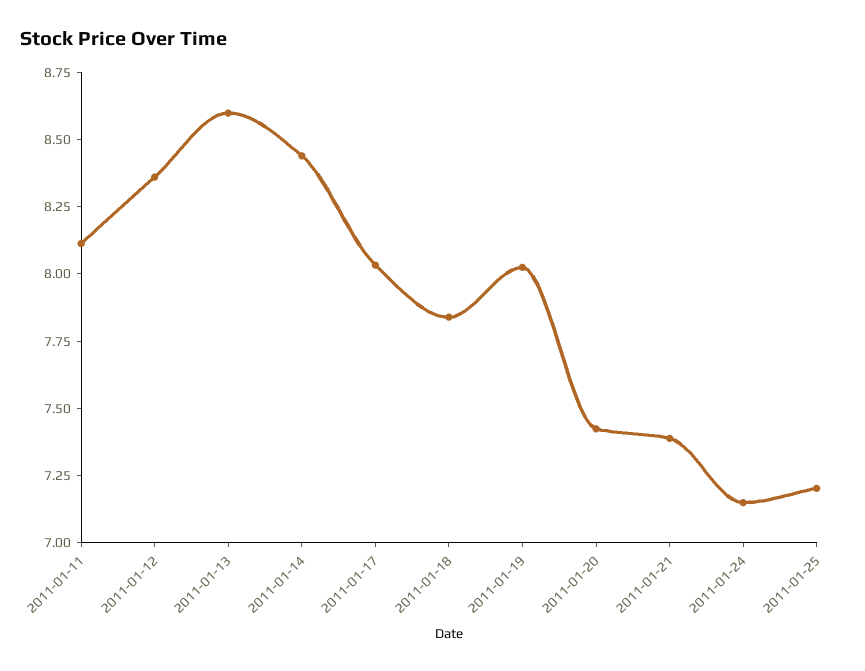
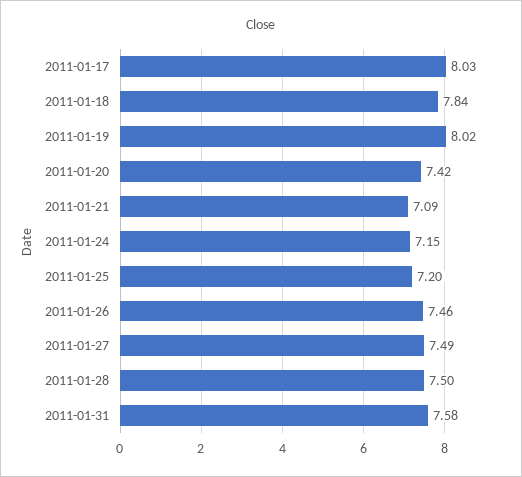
2011-01-11: 8.1 -> none
2011-01-12: 8.35 -> none
2011-01-13: 8.6 -> none
2011-01-14: 8.45 -> none
2011-01-21: 7.4 -> 7.09
2011-01-26: none -> 7.46
2011-01-27: none -> 7.49
2011-01-28: none -> 7.5
2011-01-31: none -> 7.58

